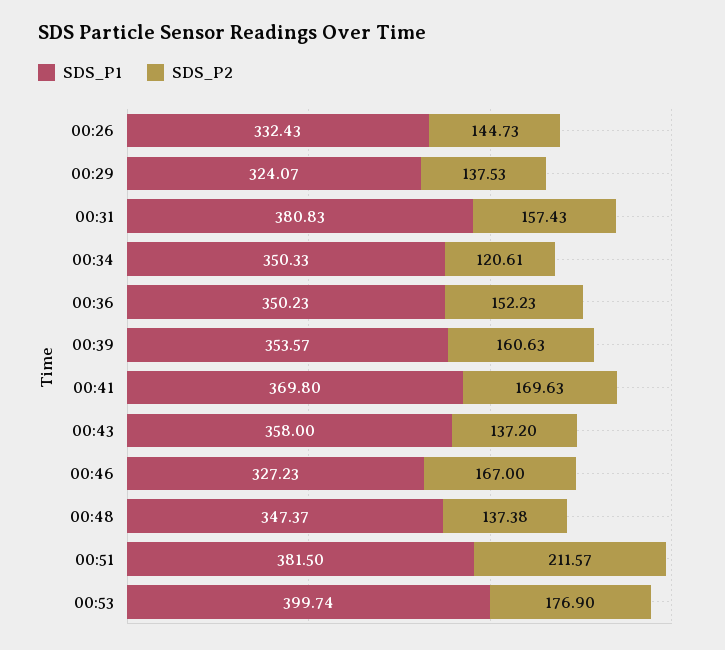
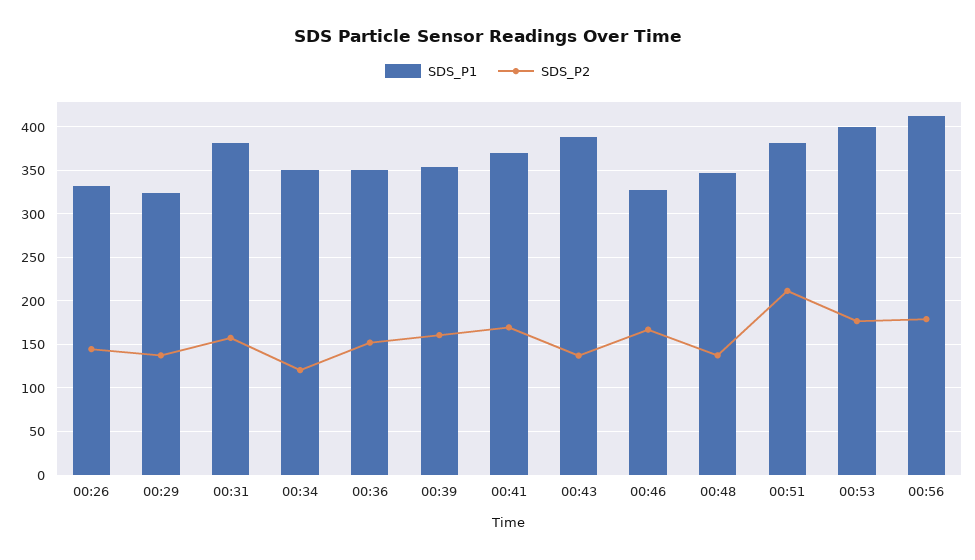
SDS_P1, 00:43: 358 -> 390
SDS_P1, 00:56: none -> 410
SDS_P2, 00:56: none -> 180

